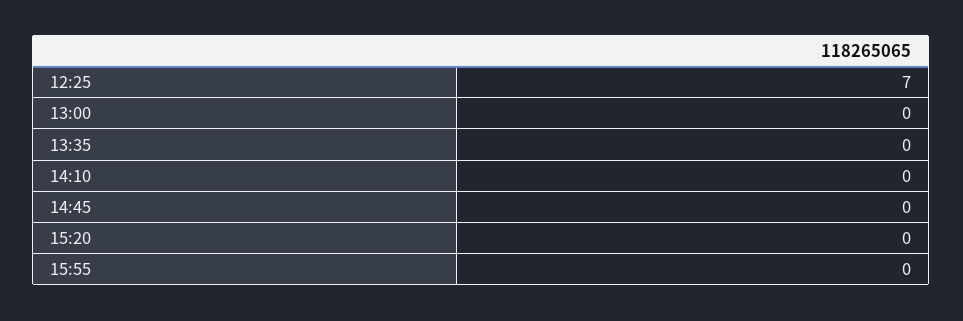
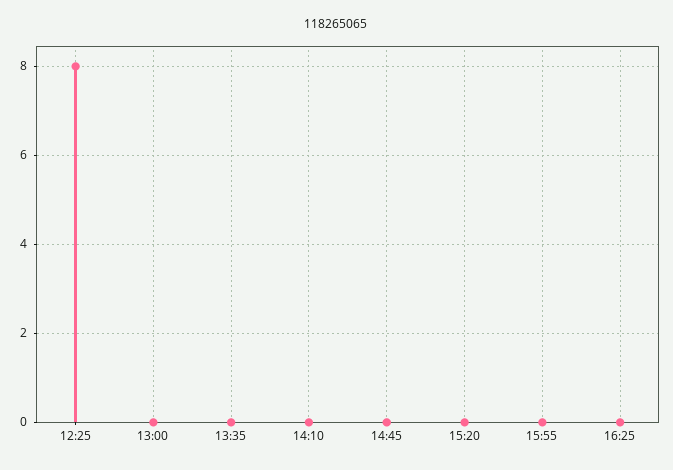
12:25: 7 -> 8
16:25: none -> 0

